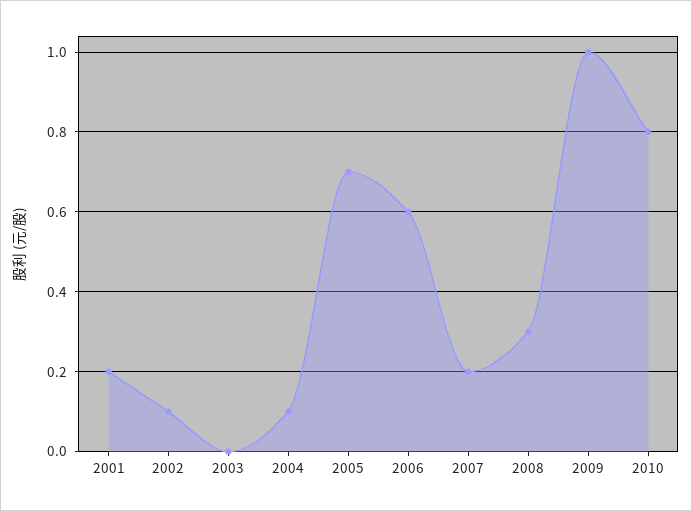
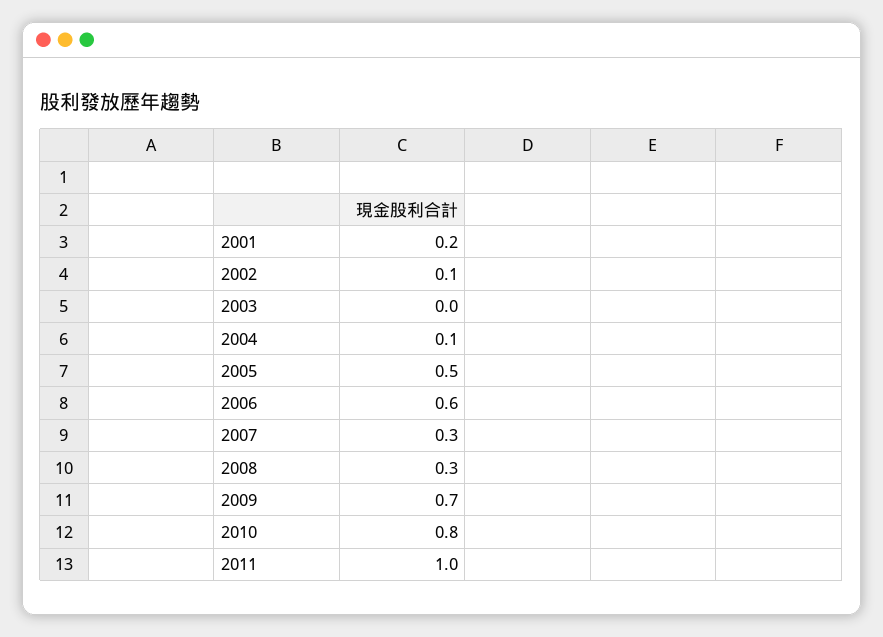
2005: 0.7 -> 0.5
2007: 0.2 -> 0.3
2009: 1 -> 0.7
2011: none -> 1

